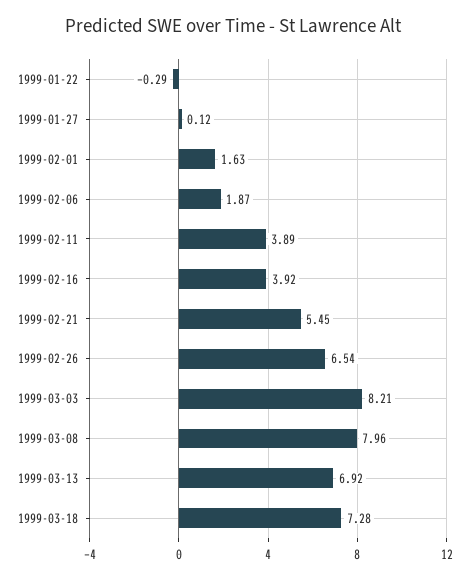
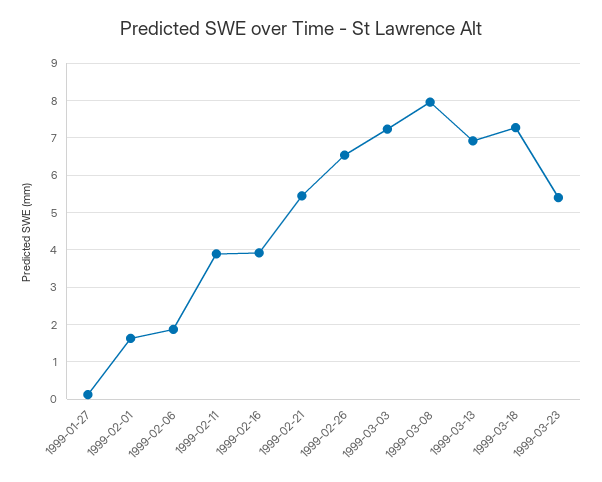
1999-01-22: -0.29 -> none
1999-03-03: 8.21 -> 7.2
1999-03-23: none -> 5.4

